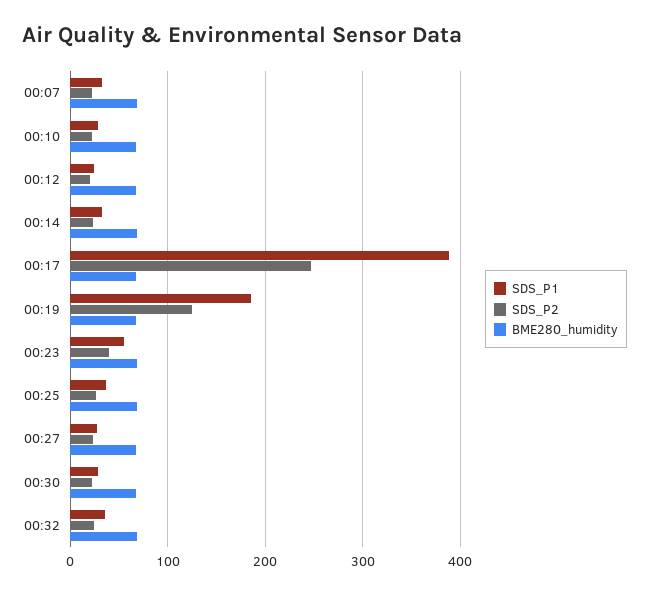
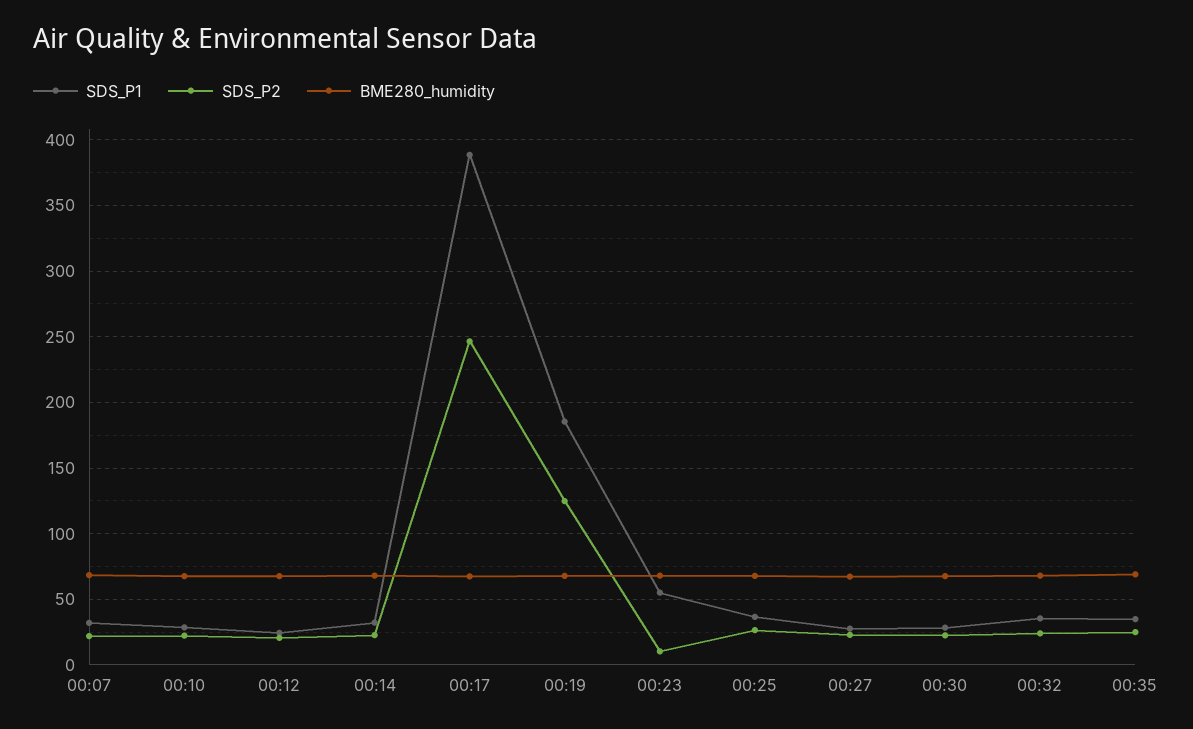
SDS_P2, 00:23: 40 -> 10
SDS_P1, 00:35: none -> 35
SDS_P2, 00:35: none -> 25
BME280_humidity, 00:35: none -> 70

